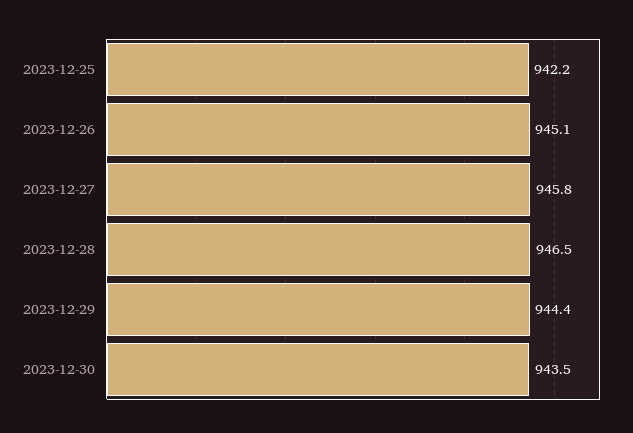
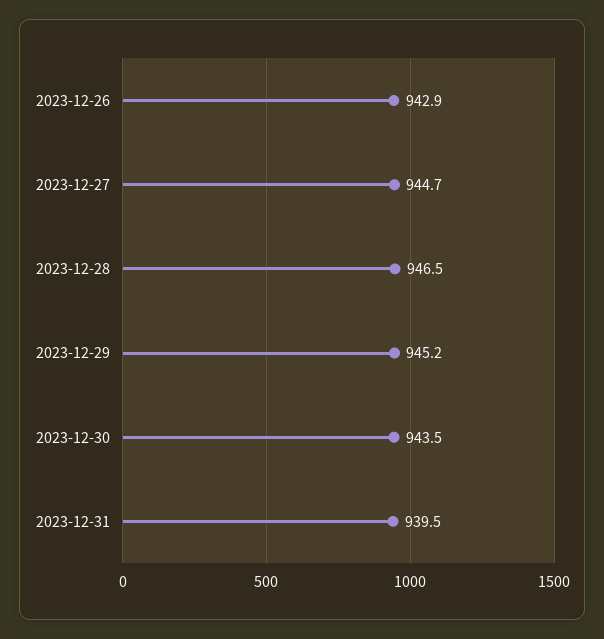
2023-12-25: 942.2 -> none
2023-12-26: 945.1 -> 942.9
2023-12-27: 945.8 -> 944.7
2023-12-29: 944.4 -> 945.2
2023-12-31: none -> 939.5

